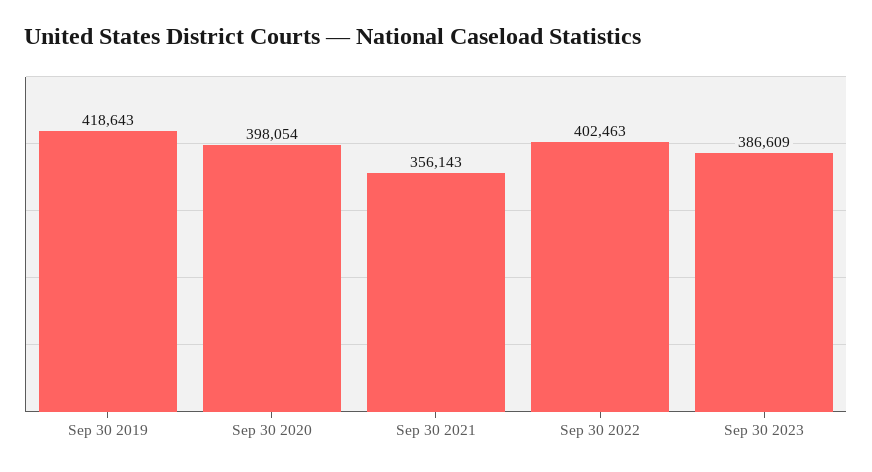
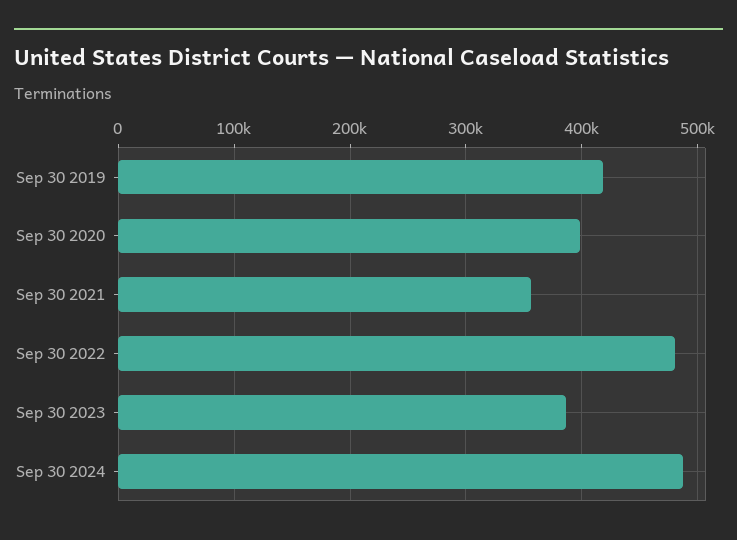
Sep 30 2022: 402463 -> 480000
Sep 30 2024: none -> 490000

